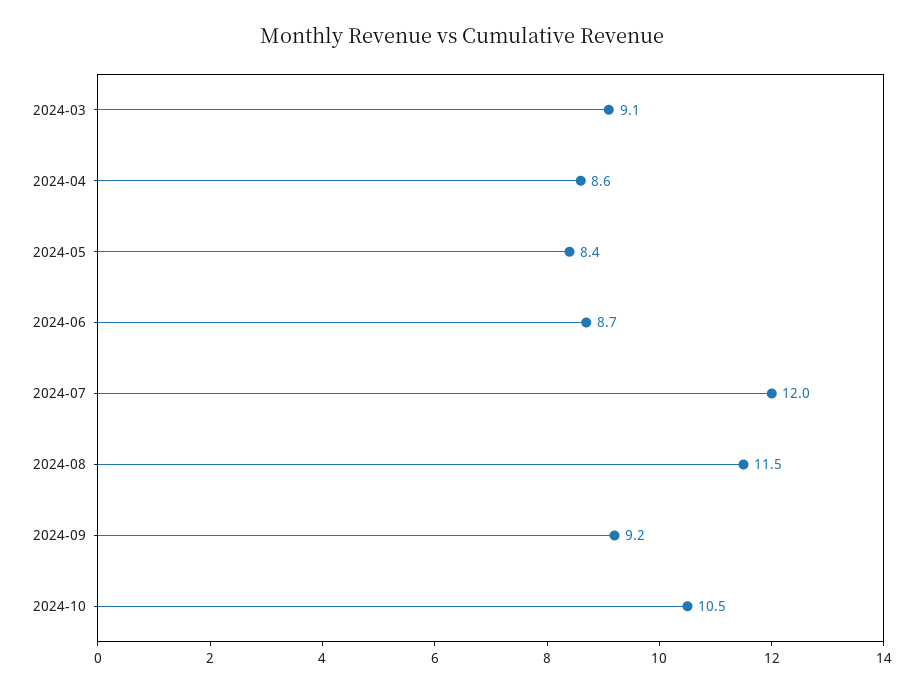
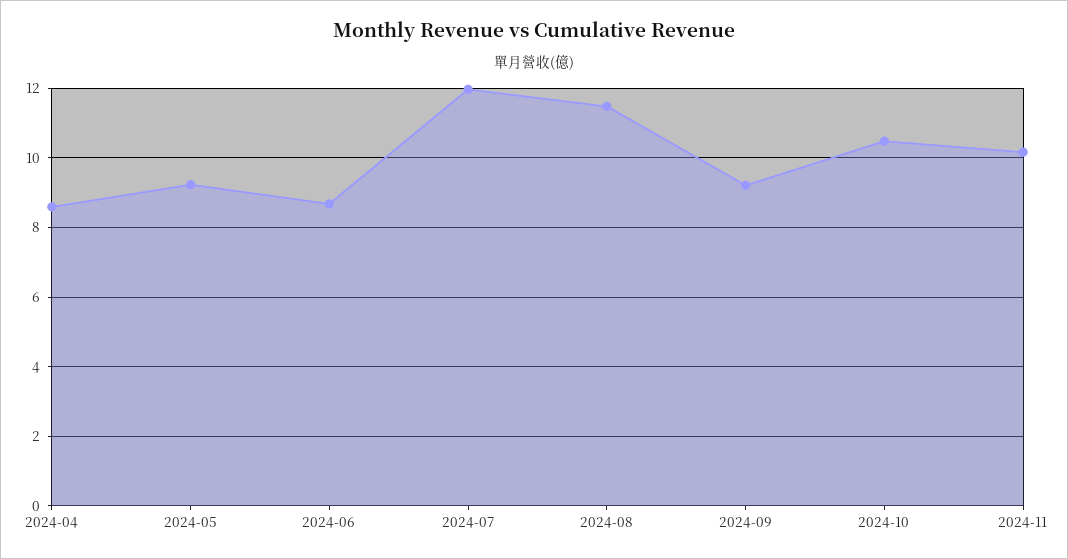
2024-03: 9.1 -> none
2024-05: 8.4 -> 9.2
2024-11: none -> 10.2

